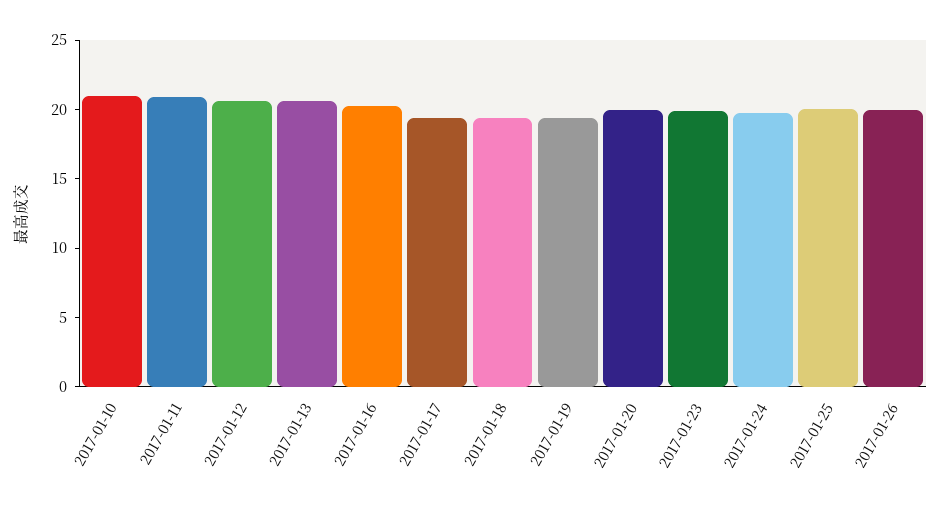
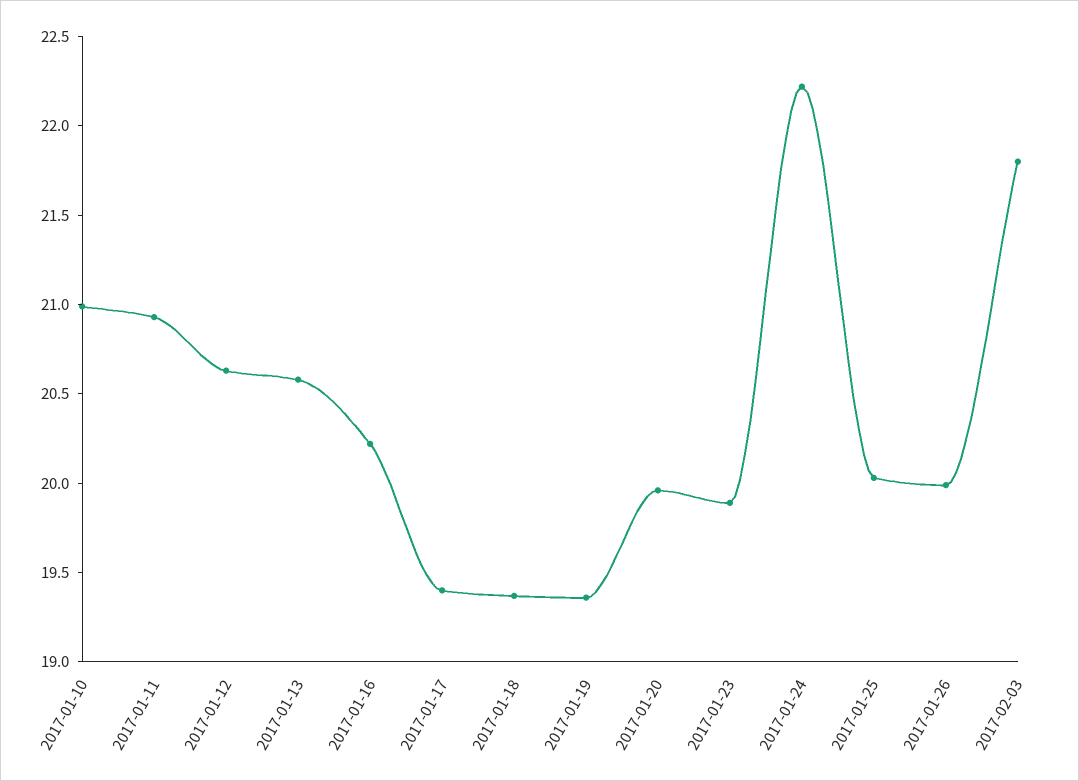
2017-01-24: 20 -> 22.2
2017-02-03: none -> 21.8

